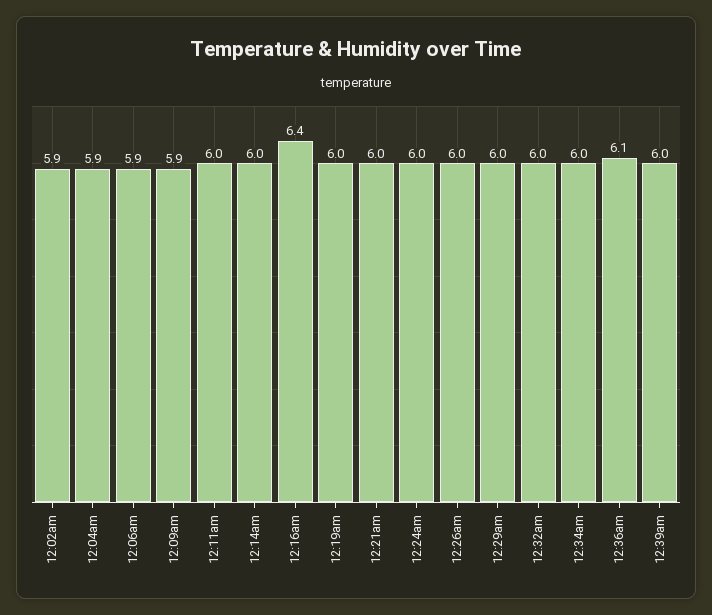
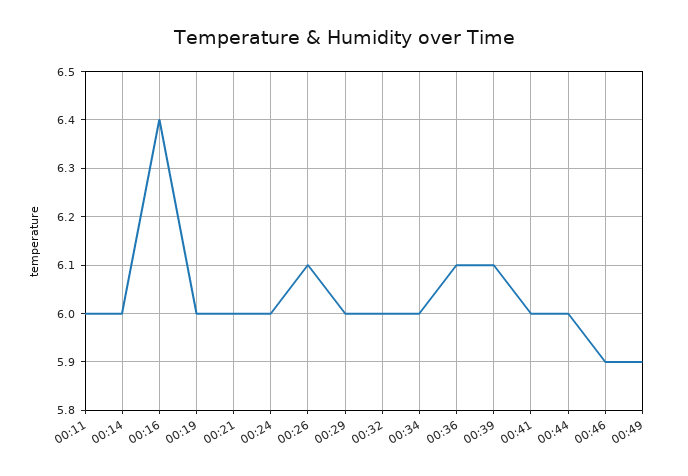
12:02am: 5.9 -> none
12:04am: 5.9 -> none
12:06am: 5.9 -> none
12:09am: 5.9 -> none
12:26am: 6 -> 6.1
12:39am: 6 -> 6.1
00:41: none -> 6
00:44: none -> 6
00:46: none -> 5.9
00:49: none -> 5.9

